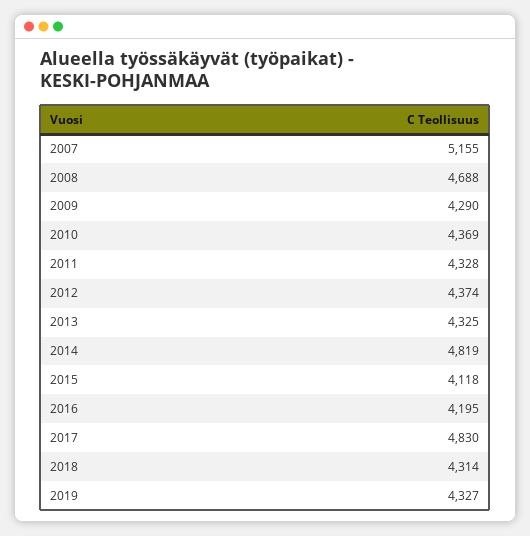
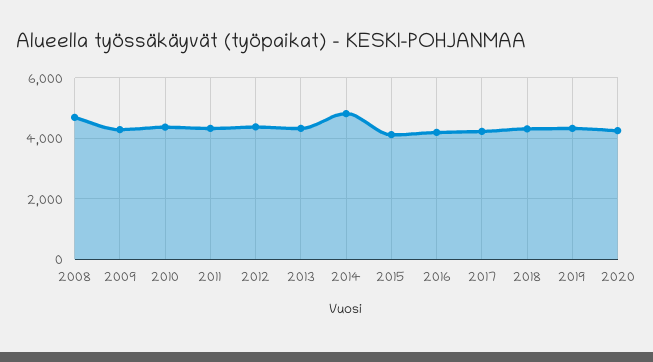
2007: 5155 -> none
2017: 4830 -> 4200
2020: none -> 4200

